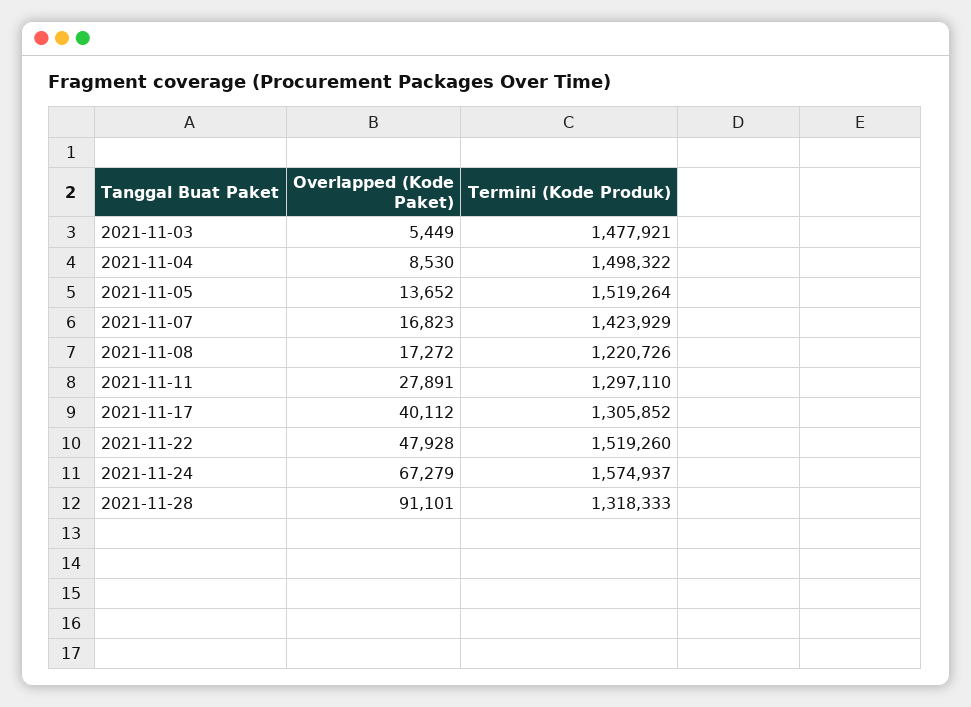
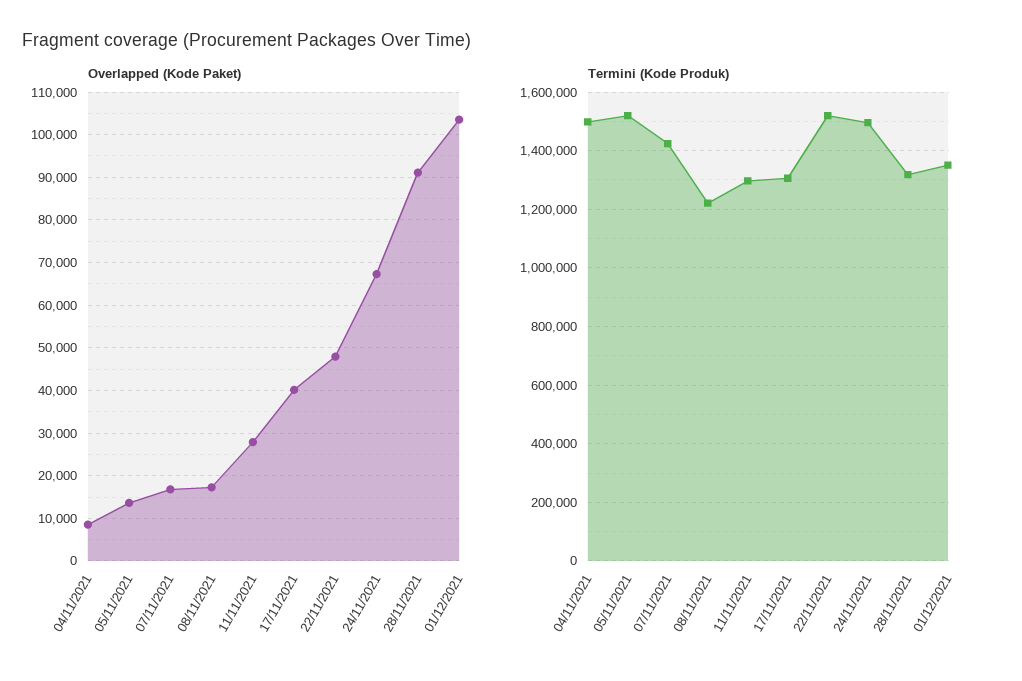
Overlapped (Kode Paket), 2021-11-03: 5449 -> none
Termini (Kode Produk), 2021-11-03: 1477921 -> none
Termini (Kode Produk), 2021-11-24: 1574937 -> 1500000
Overlapped (Kode Paket), 01/12/2021: none -> 104000
Termini (Kode Produk), 01/12/2021: none -> 1350000

